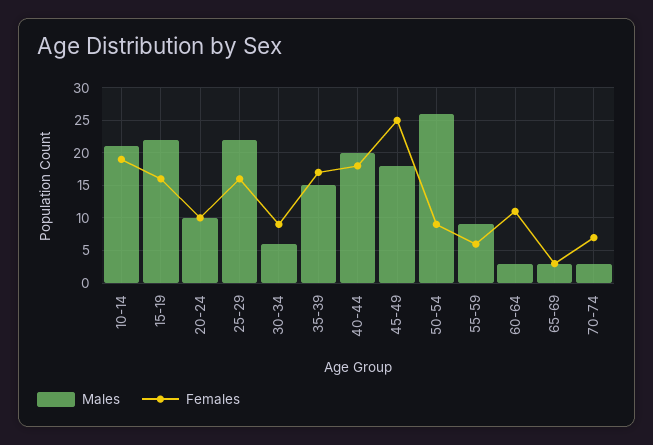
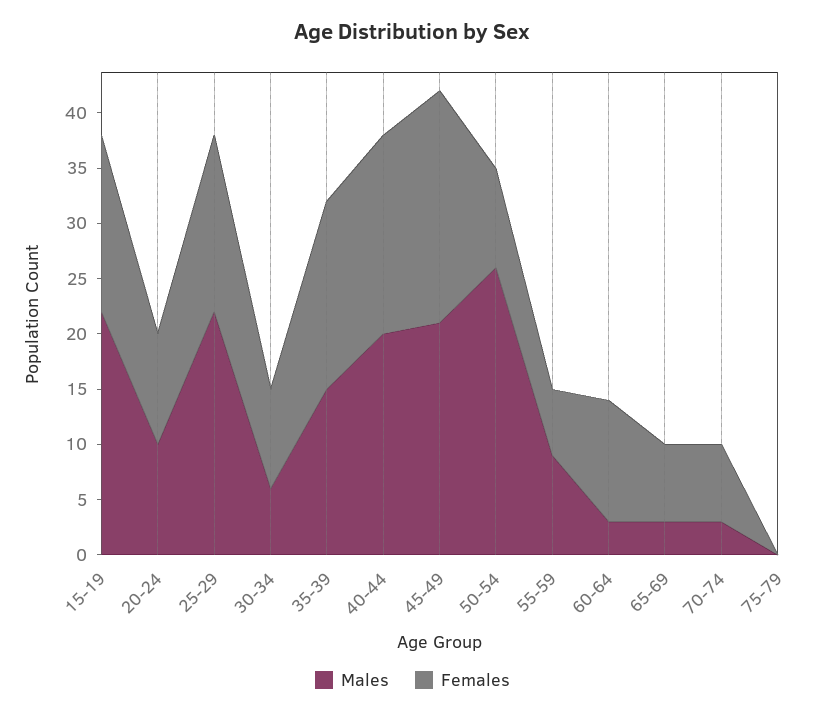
Males, 10-14: 21 -> none
Females, 10-14: 19 -> none
Males, 45-49: 18 -> 21
Females, 45-49: 25 -> 21
Females, 65-69: 3 -> 7
Males, 75-79: none -> 0
Females, 75-79: none -> 0

